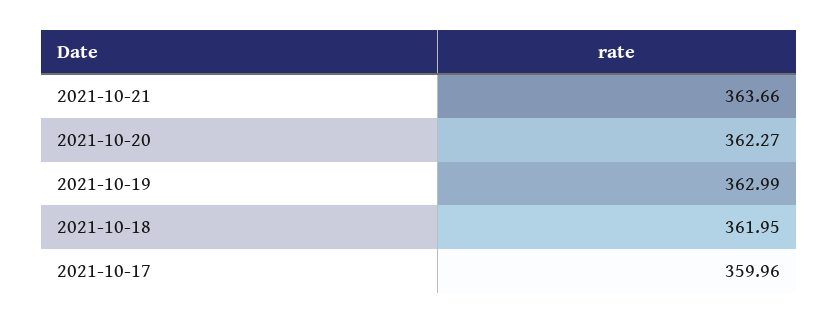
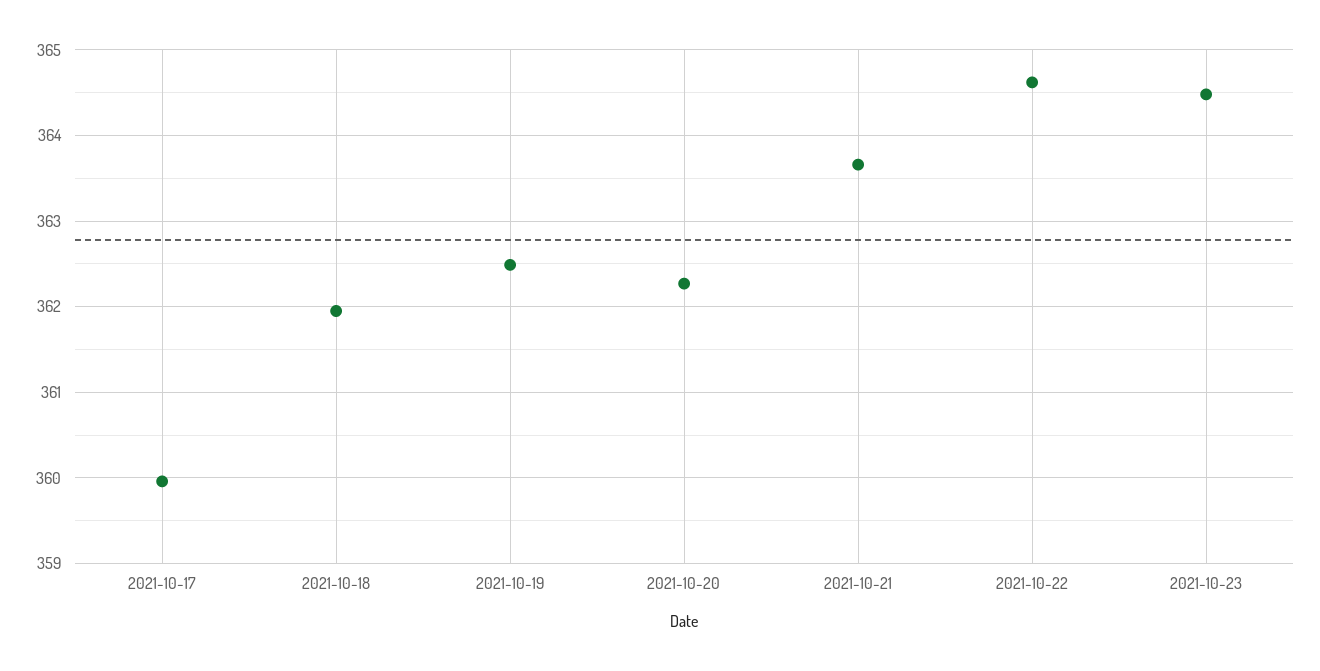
2021-10-19: 362.99 -> 362.5
2021-10-22: none -> 364.6
2021-10-23: none -> 364.5

